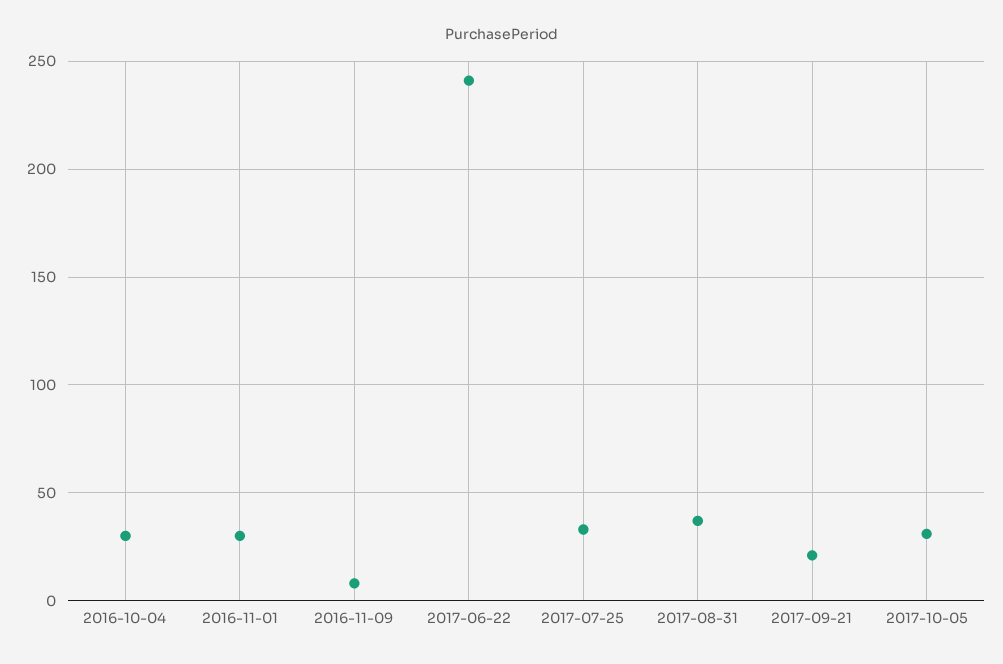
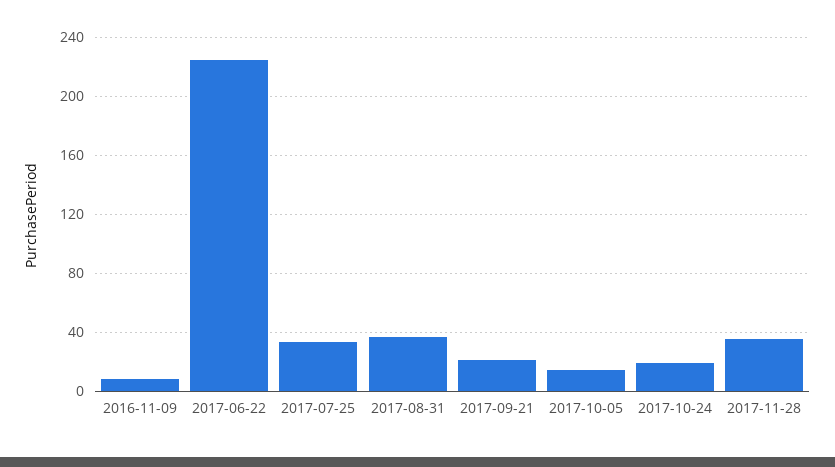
2016-10-04: 30 -> none
2016-11-01: 30 -> none
2017-06-22: 240 -> 225
2017-10-05: 30 -> 15
2017-10-24: none -> 20
2017-11-28: none -> 35

